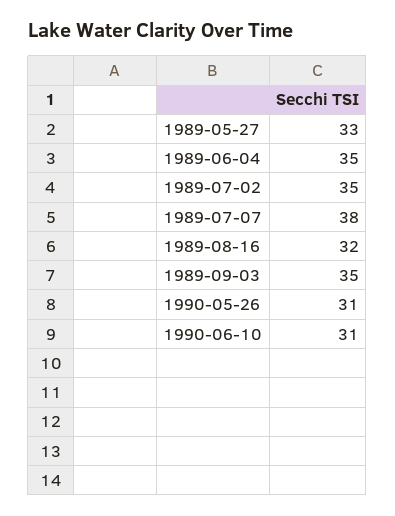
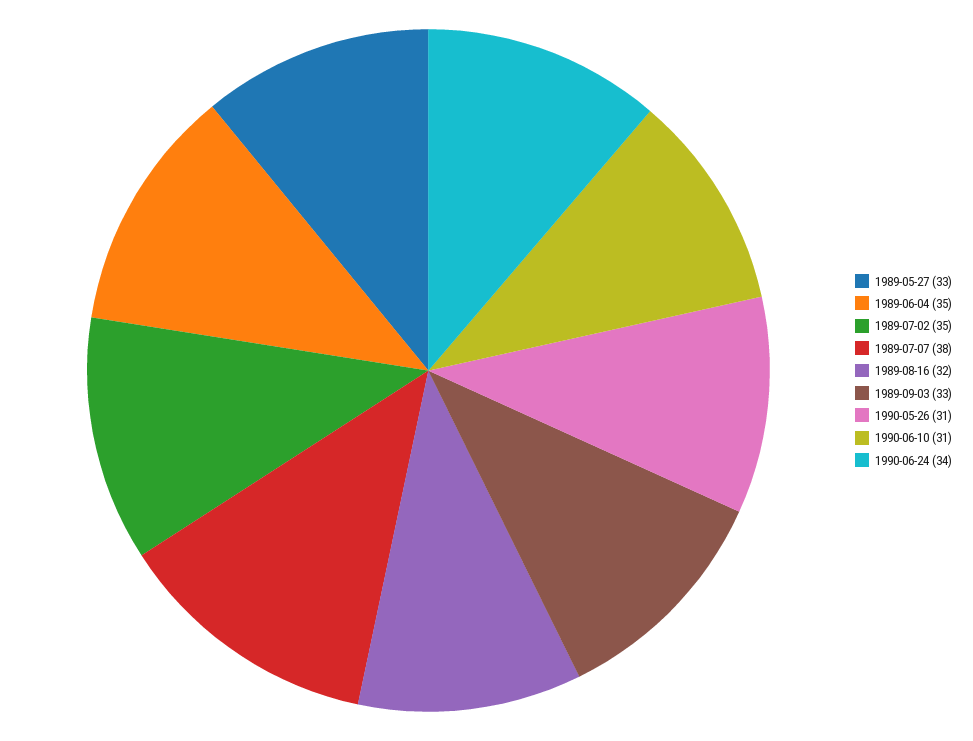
1989-09-03: 35 -> 33
1990-06-24: none -> 34

